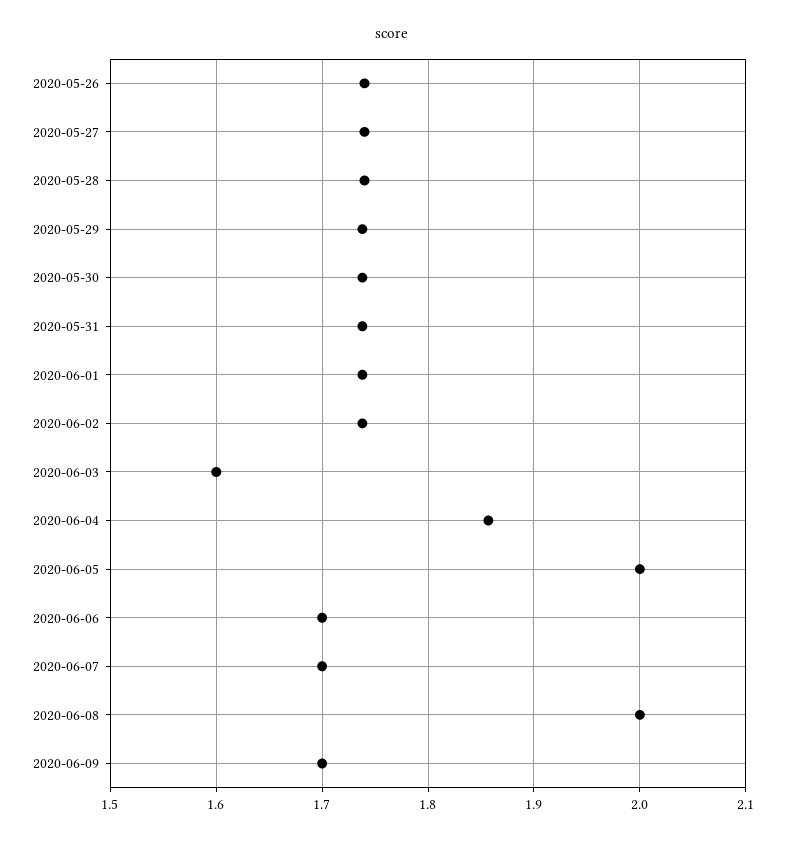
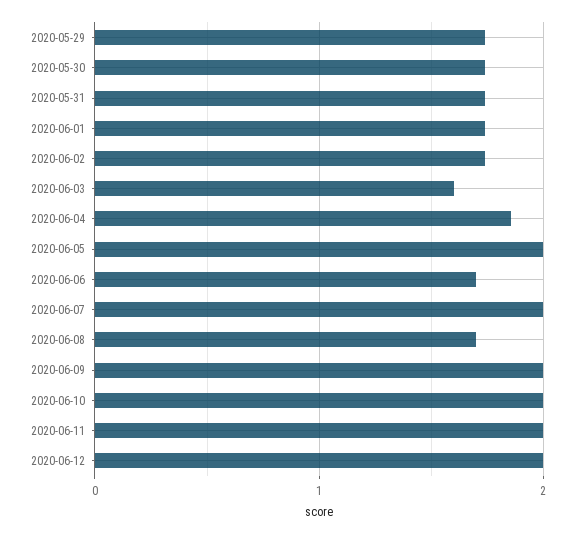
2020-05-26: 1.74 -> none
2020-05-27: 1.74 -> none
2020-05-28: 1.74 -> none
2020-06-07: 1.7 -> 2
2020-06-08: 2 -> 1.7
2020-06-09: 1.7 -> 2
2020-06-10: none -> 2
2020-06-11: none -> 2
2020-06-12: none -> 2

